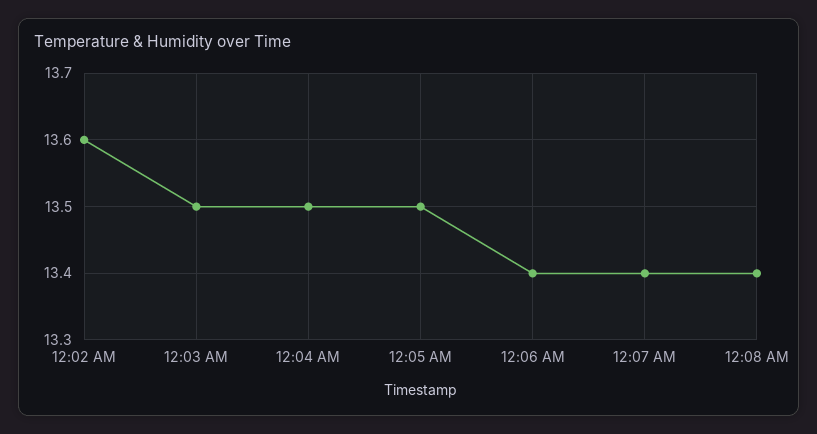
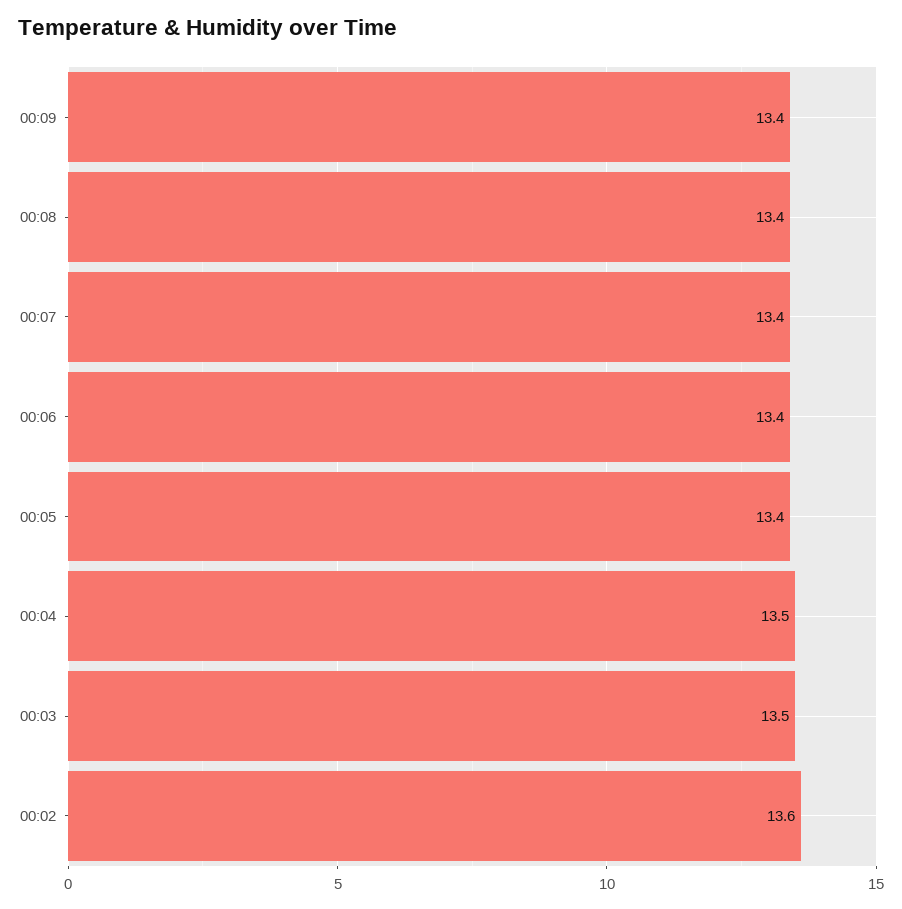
12:05 AM: 13.5 -> 13.4
00:09: none -> 13.4

